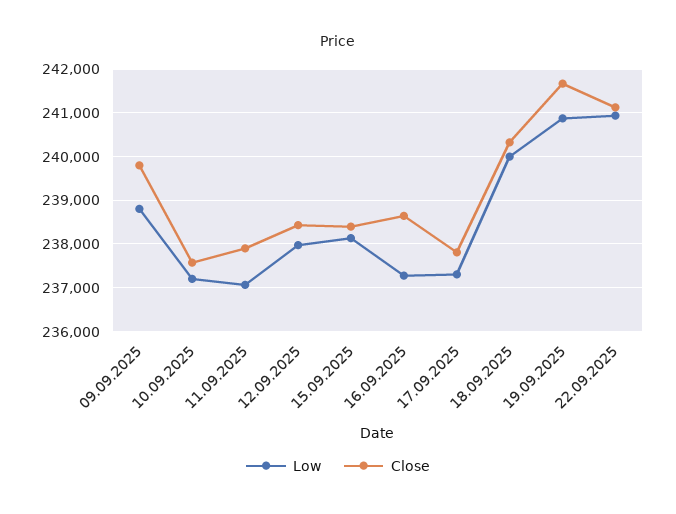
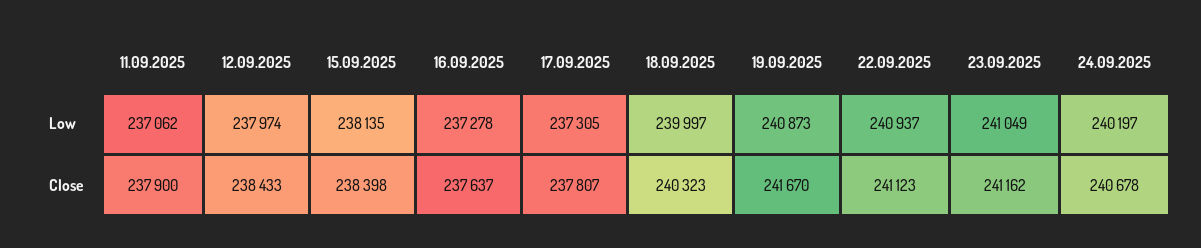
Low, 09.09.2025: 238800 -> none
Close, 09.09.2025: 239800 -> none
Low, 10.09.2025: 237200 -> none
Close, 10.09.2025: 237600 -> none
Close, 16.09.2025: 238600 -> 237637
Low, 23.09.2025: none -> 241049
Low, 24.09.2025: none -> 240197
Close, 23.09.2025: none -> 241162
Close, 24.09.2025: none -> 240678

